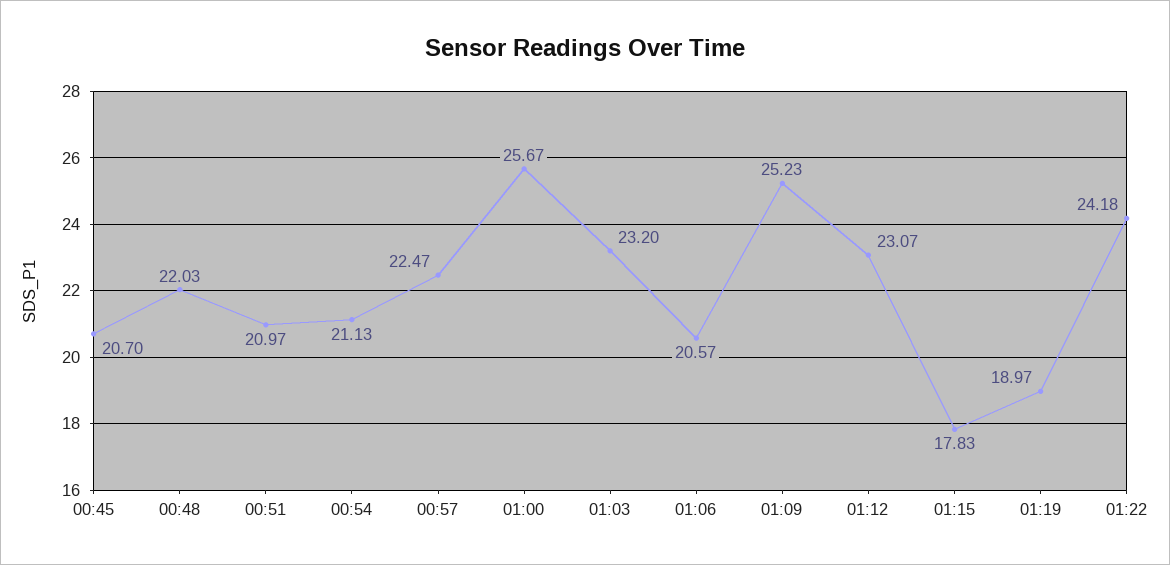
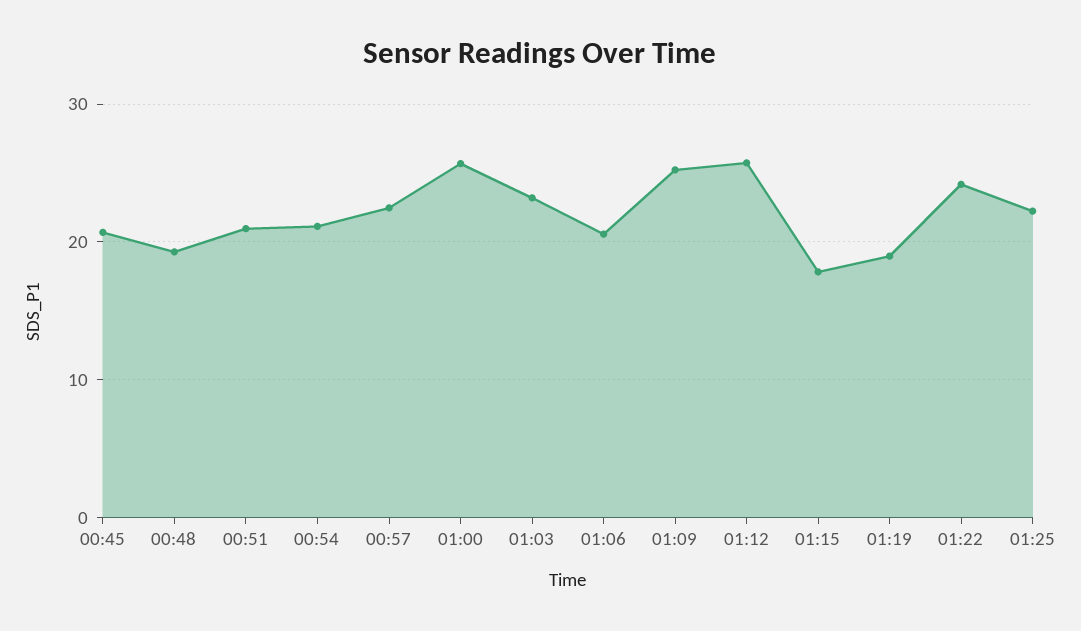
00:48: 22.03 -> 19
01:12: 23.07 -> 26
01:25: none -> 22

